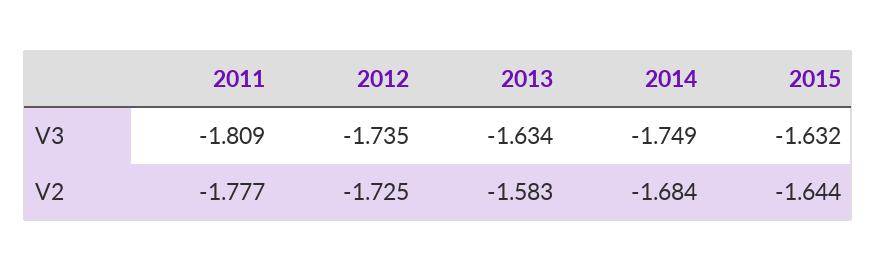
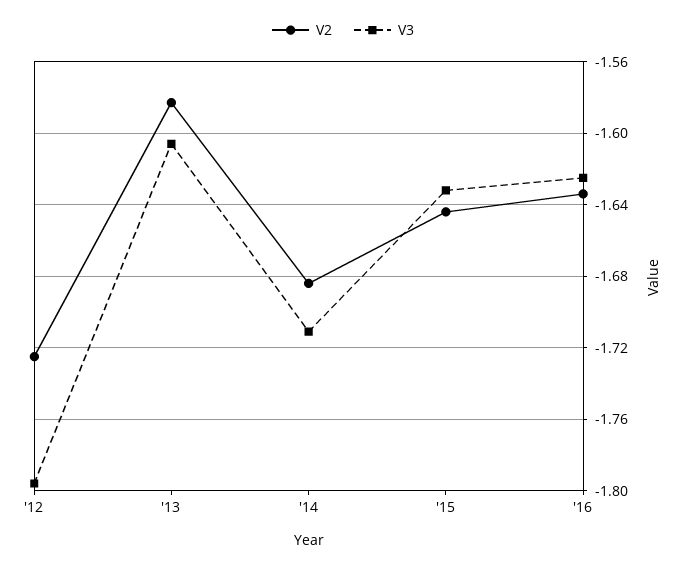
V3, 2011: -1.809 -> none
V3, 2012: -1.735 -> -1.795
V3, 2013: -1.634 -> -1.605
V3, 2014: -1.749 -> -1.71
V2, 2011: -1.777 -> none
V2, '16: none -> -1.635
V3, '16: none -> -1.625

